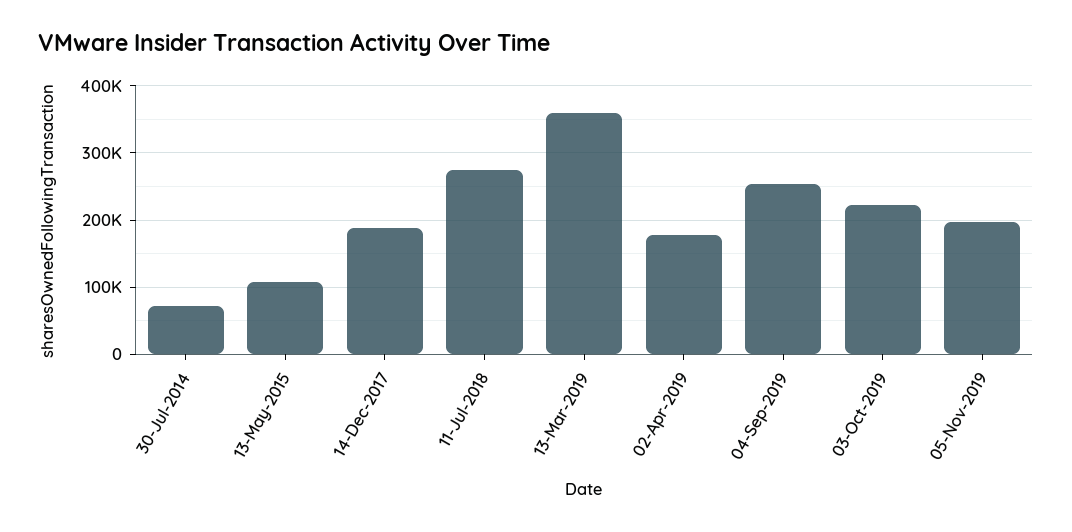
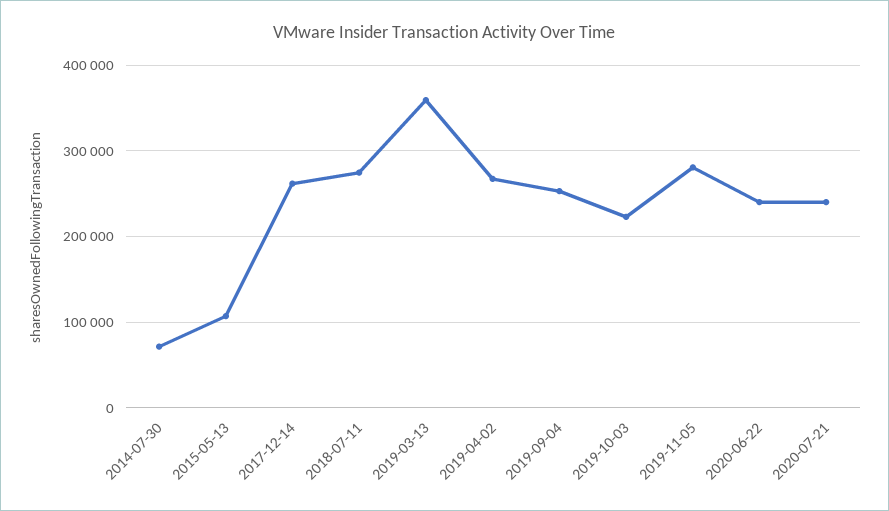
14-Dec-2017: 190000 -> 260000
02-Apr-2019: 180000 -> 270000
05-Nov-2019: 200000 -> 280000
2020-06-22: none -> 240000
2020-07-21: none -> 240000

